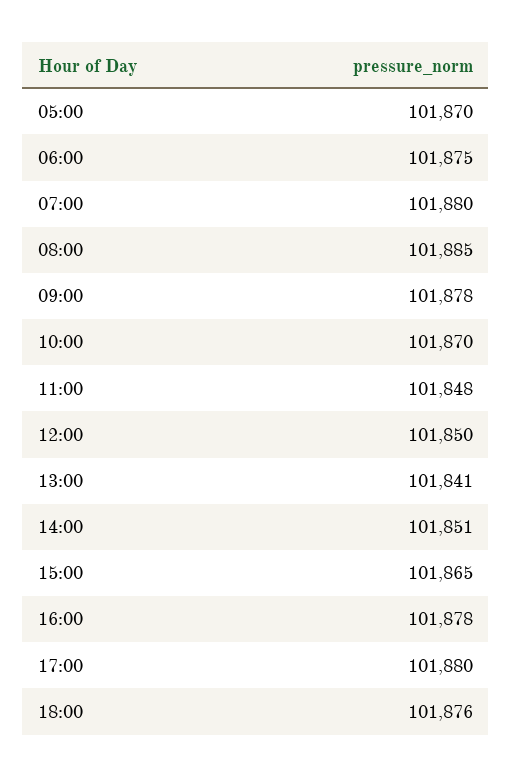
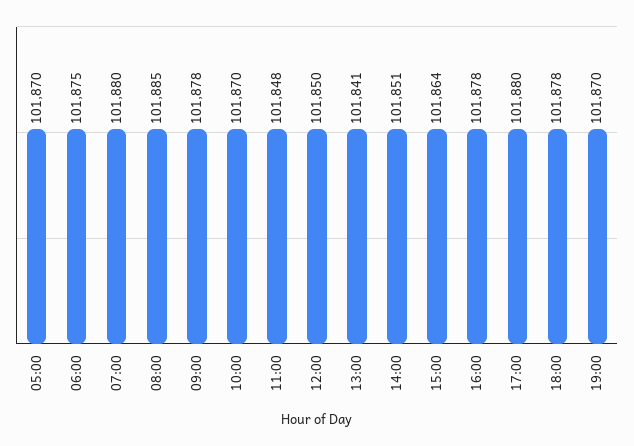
15:00: 101865 -> 101864
18:00: 101876 -> 101878
19:00: none -> 101870

